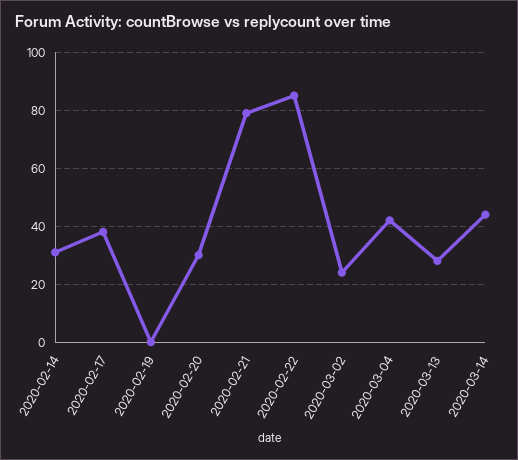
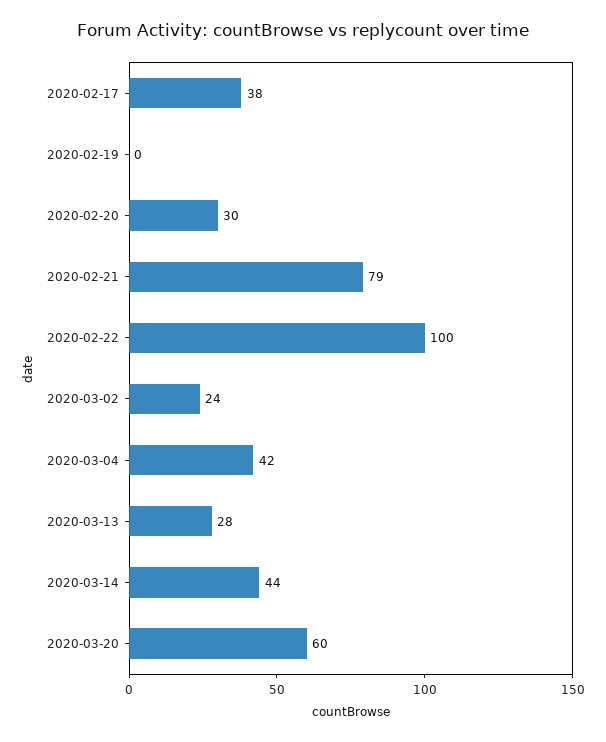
2020-02-14: 30 -> none
2020-02-22: 85 -> 100
2020-03-20: none -> 60

